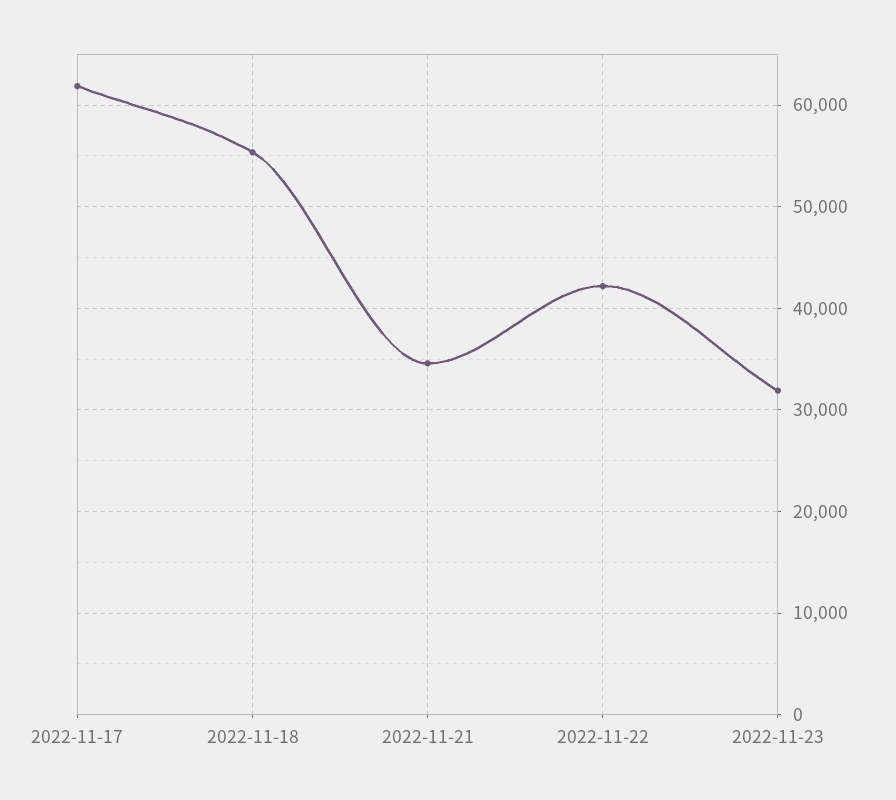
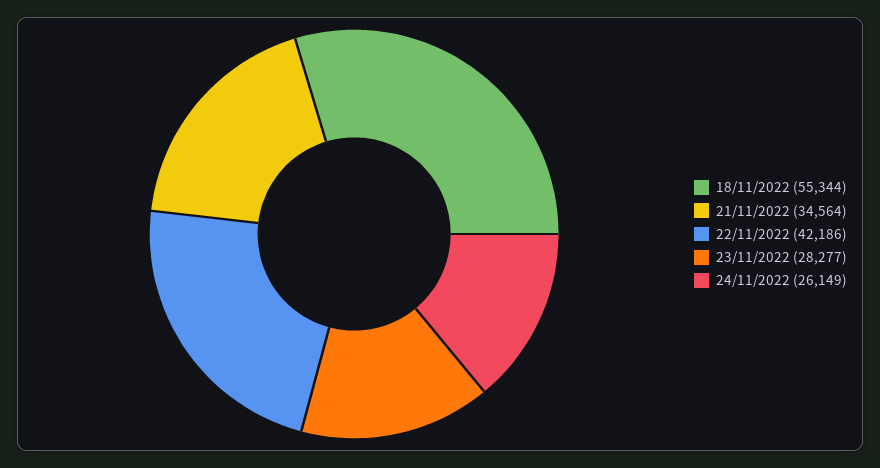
2022-11-17: 62000 -> none
2022-11-23: 32000 -> 28277
24/11/2022: none -> 26149

